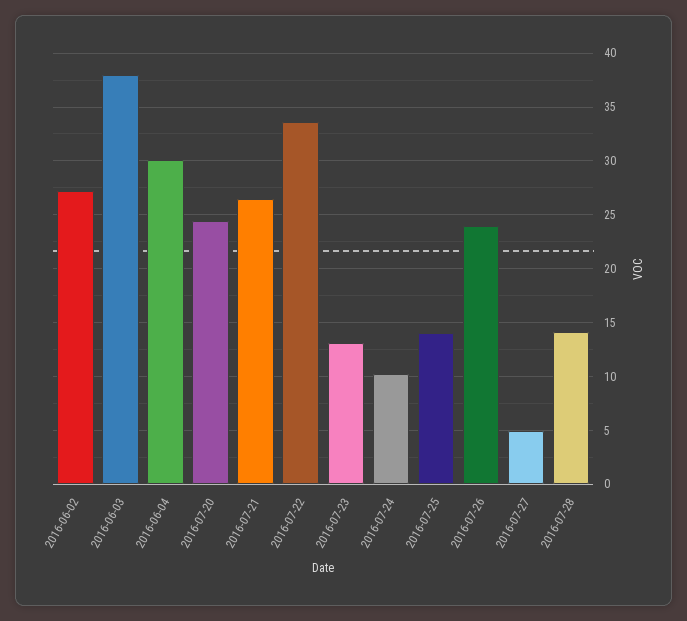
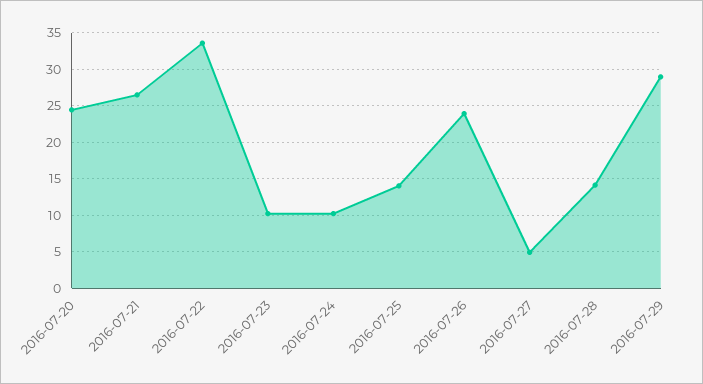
2016-06-02: 27 -> none
2016-06-03: 38 -> none
2016-06-04: 30 -> none
2016-07-23: 13 -> 10
2016-07-29: none -> 29

